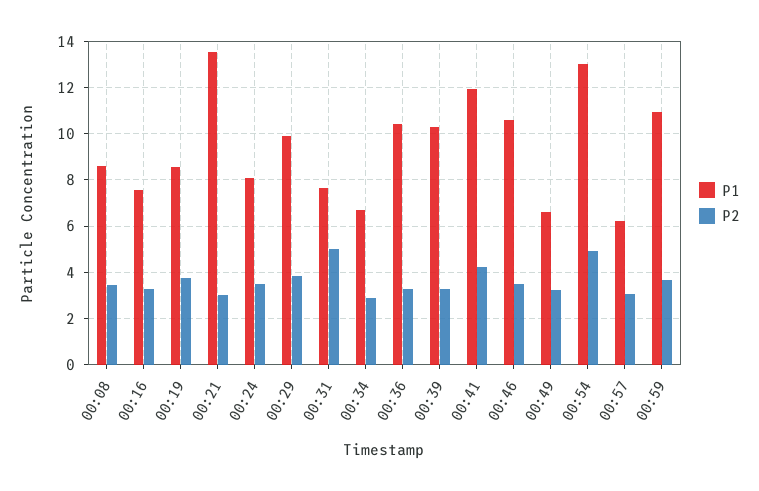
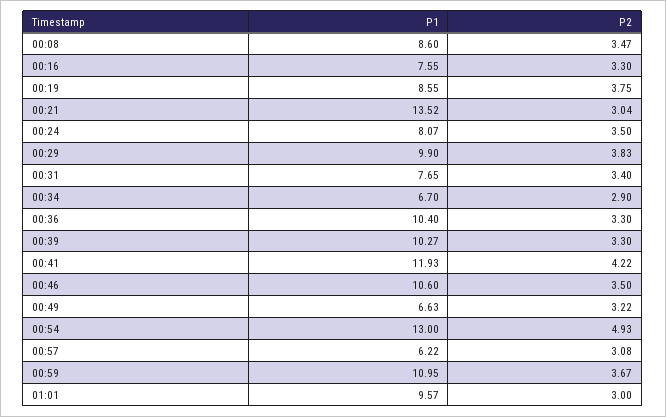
P2, 00:31: 5 -> 3.4
P1, 01:01: none -> 9.57
P2, 01:01: none -> 3

